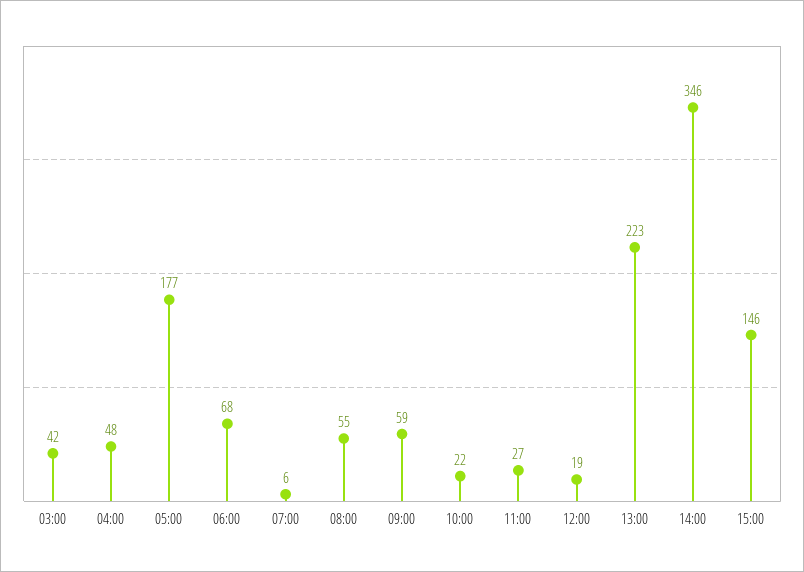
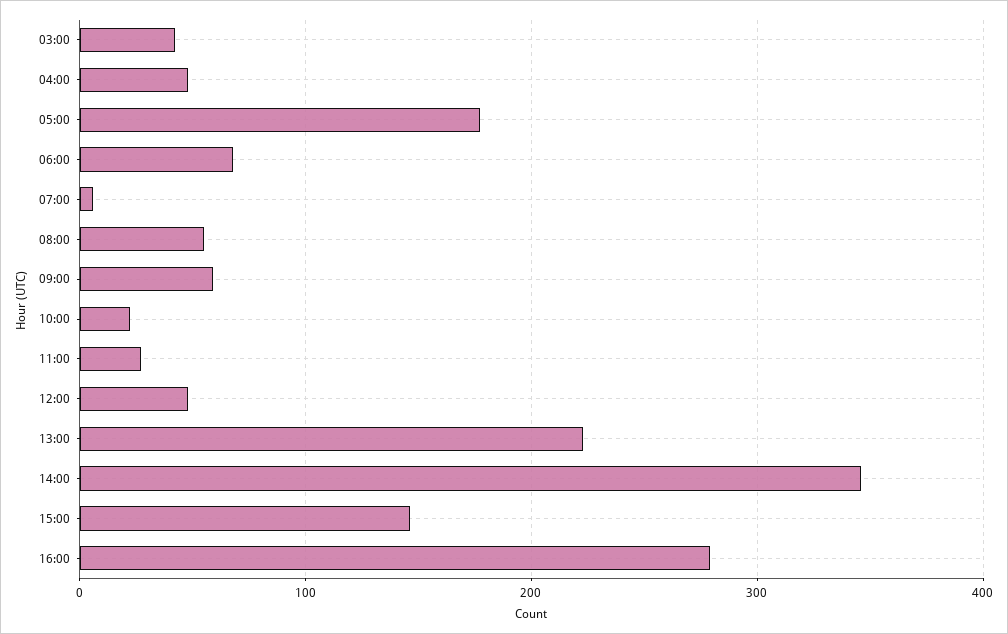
12:00: 19 -> 50
16:00: none -> 280

